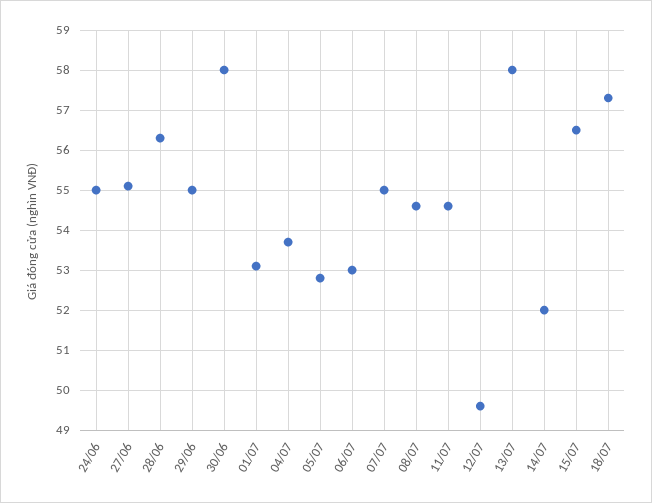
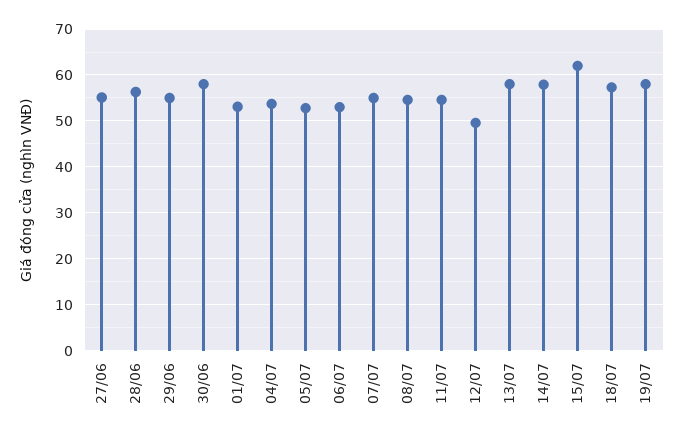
24/06: 55 -> none
14/07: 52 -> 58
15/07: 56.5 -> 62
19/07: none -> 58

